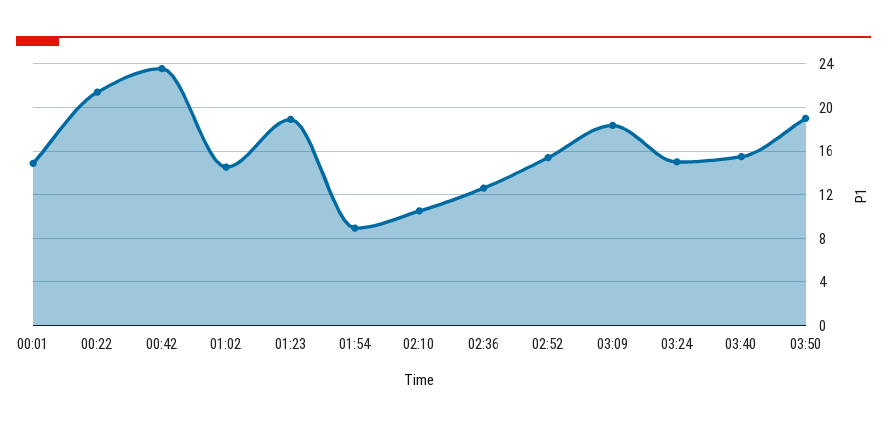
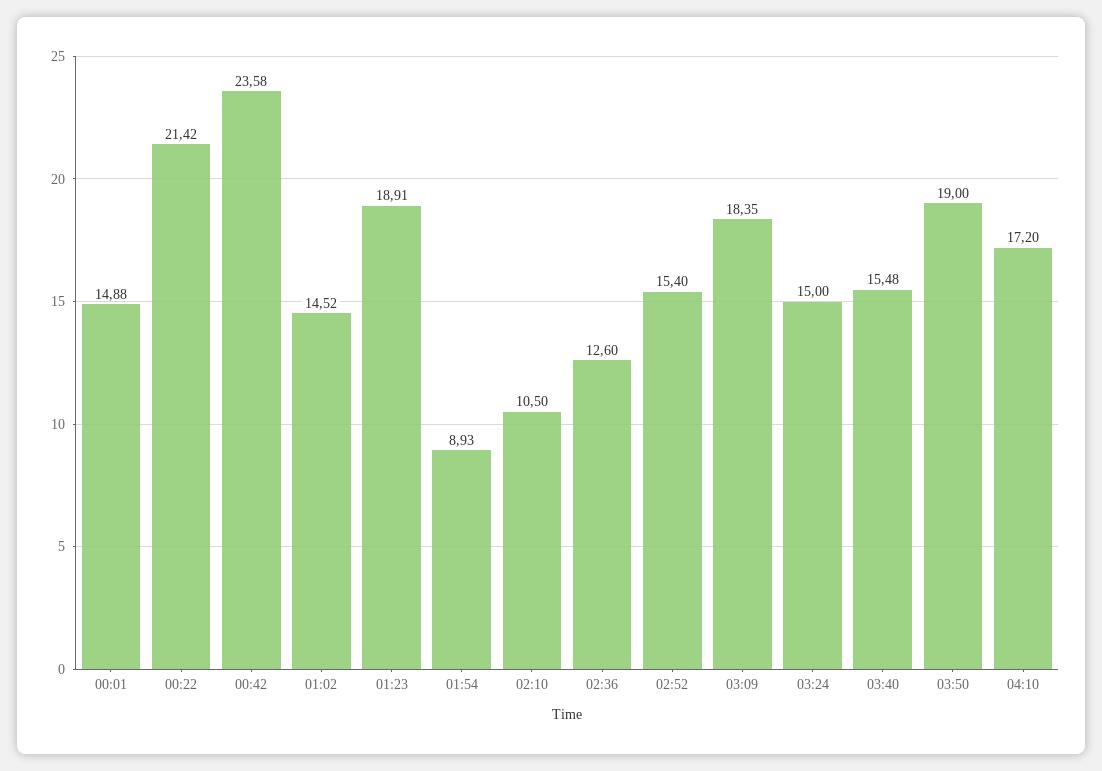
04:10: none -> 17.2

